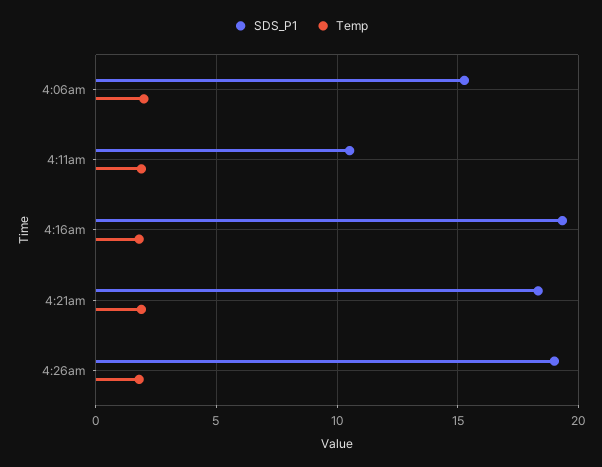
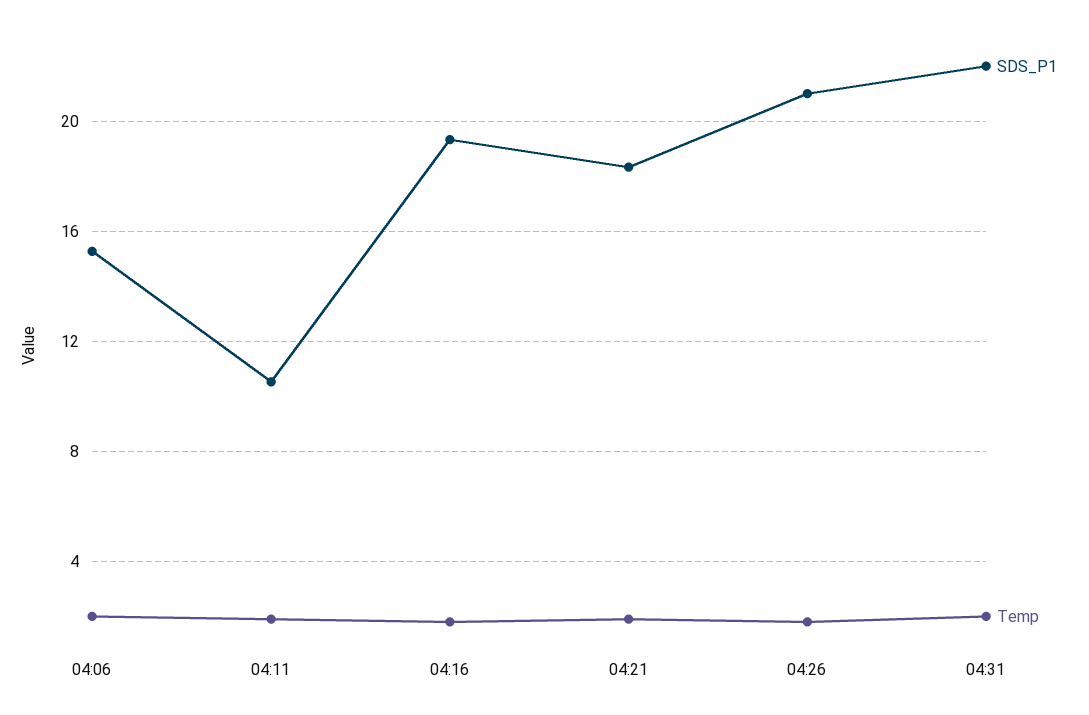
SDS_P1, 4:26am: 19 -> 21
SDS_P1, 04:31: none -> 22
Temp, 04:31: none -> 2

